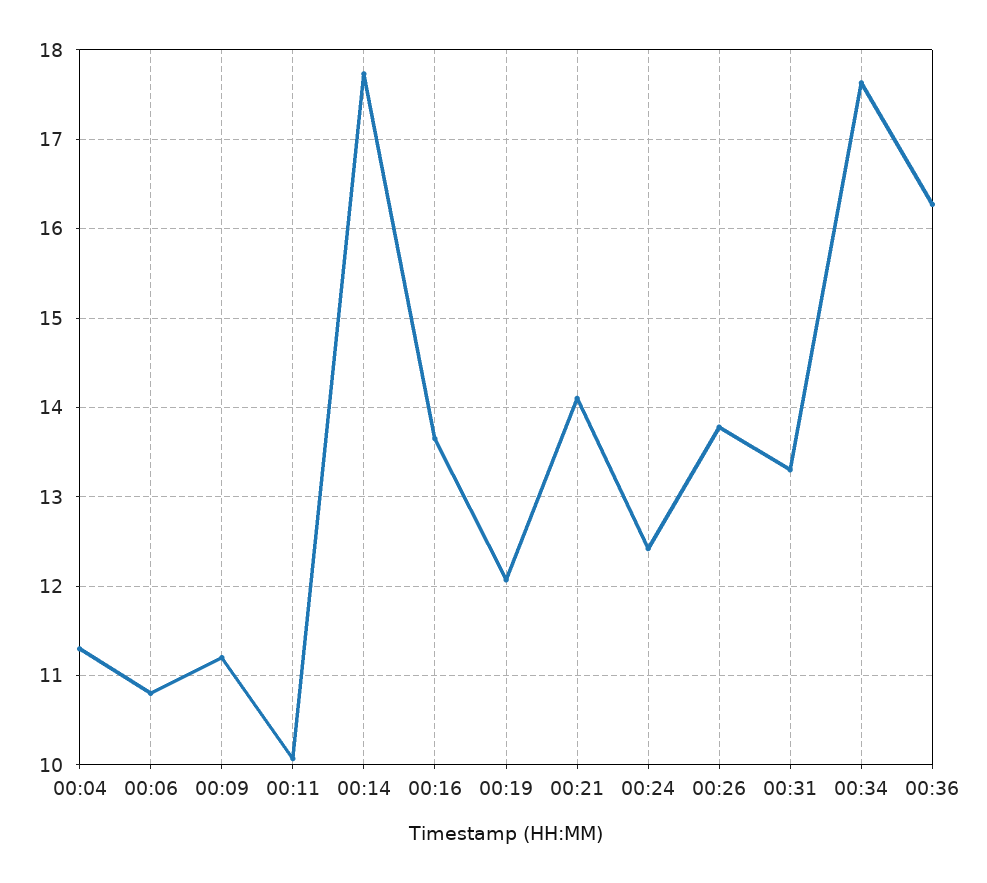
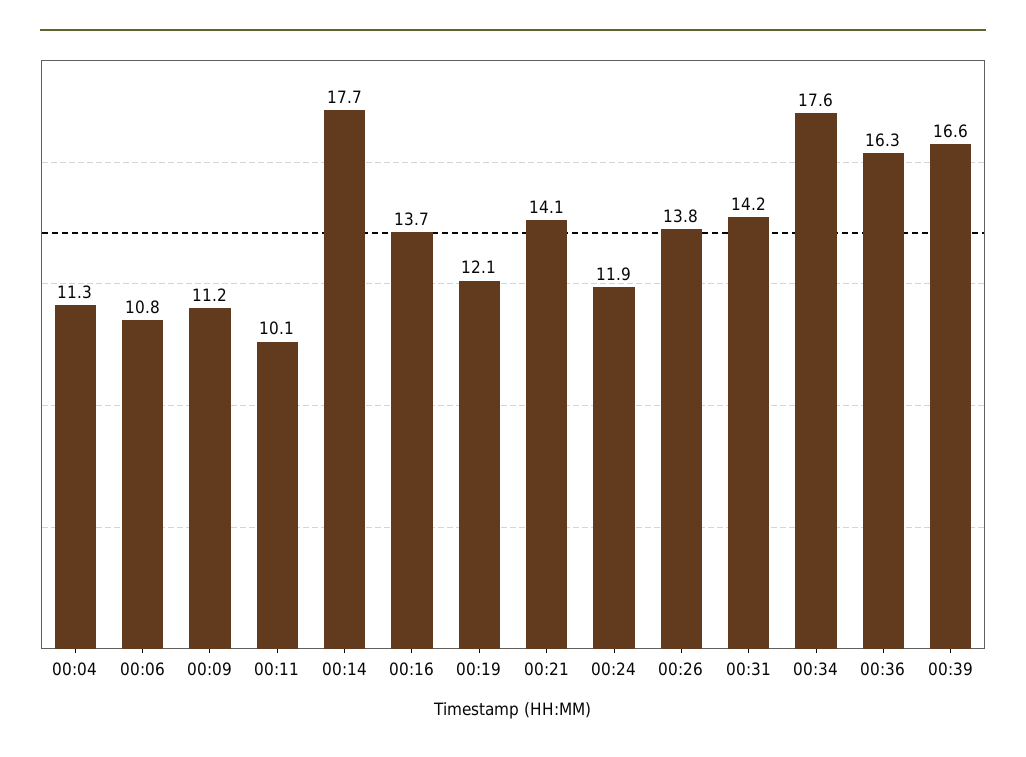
00:24: 12.4 -> 11.9
00:31: 13.3 -> 14.2
00:39: none -> 16.6

